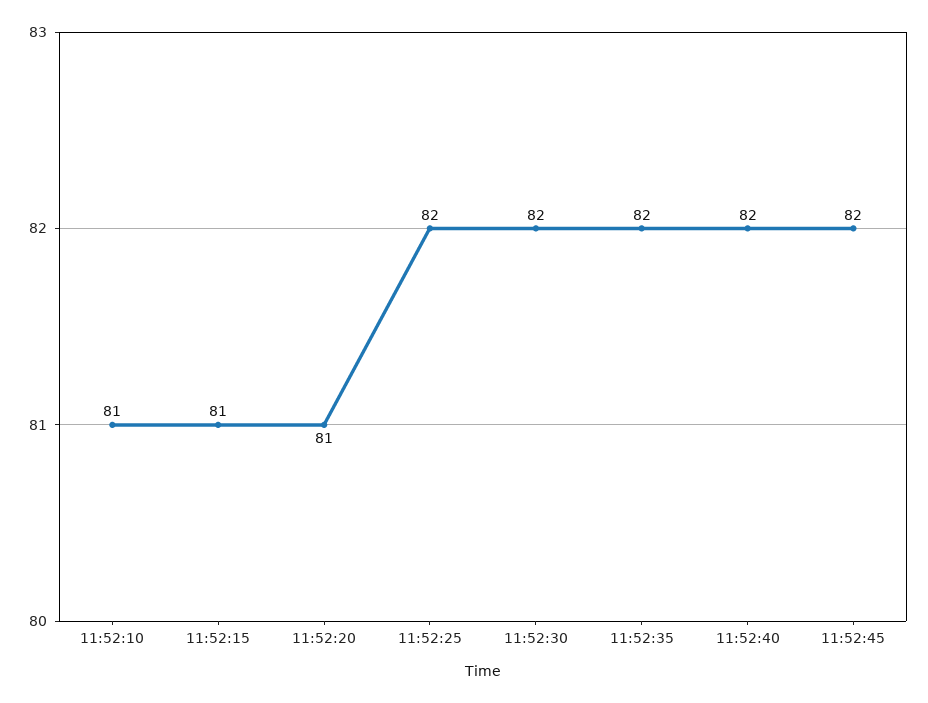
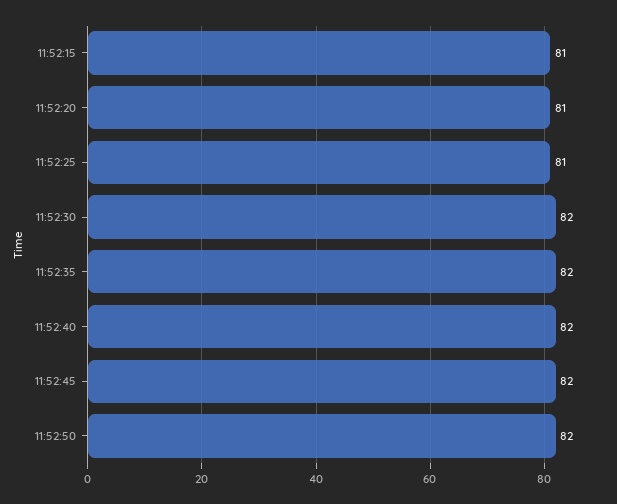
11:52:10: 81 -> none
11:52:25: 82 -> 81
11:52:50: none -> 82

